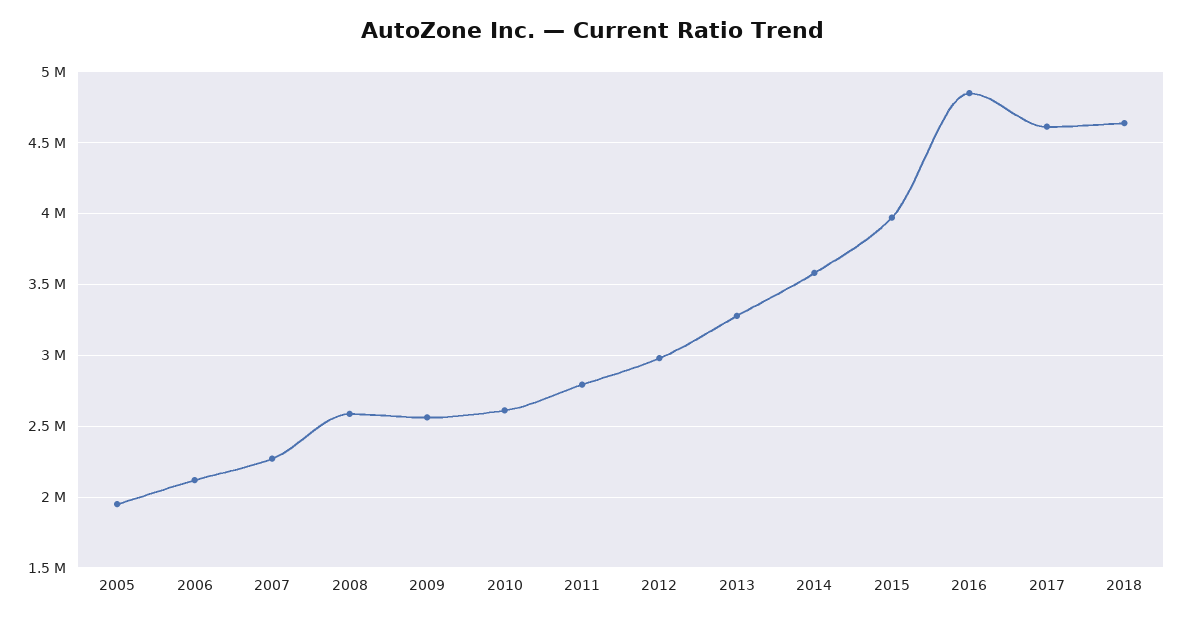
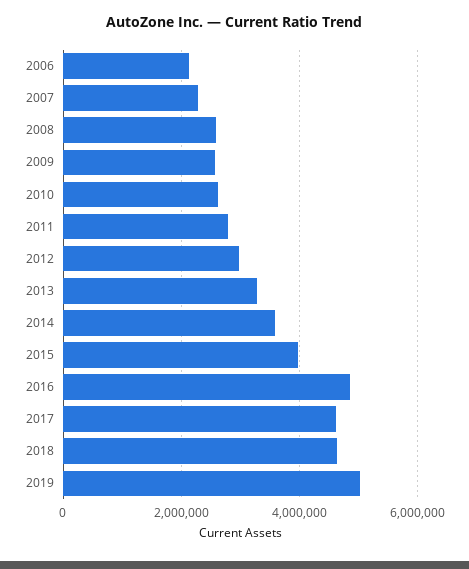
2005: 1950000 -> none
2019: none -> 5000000

